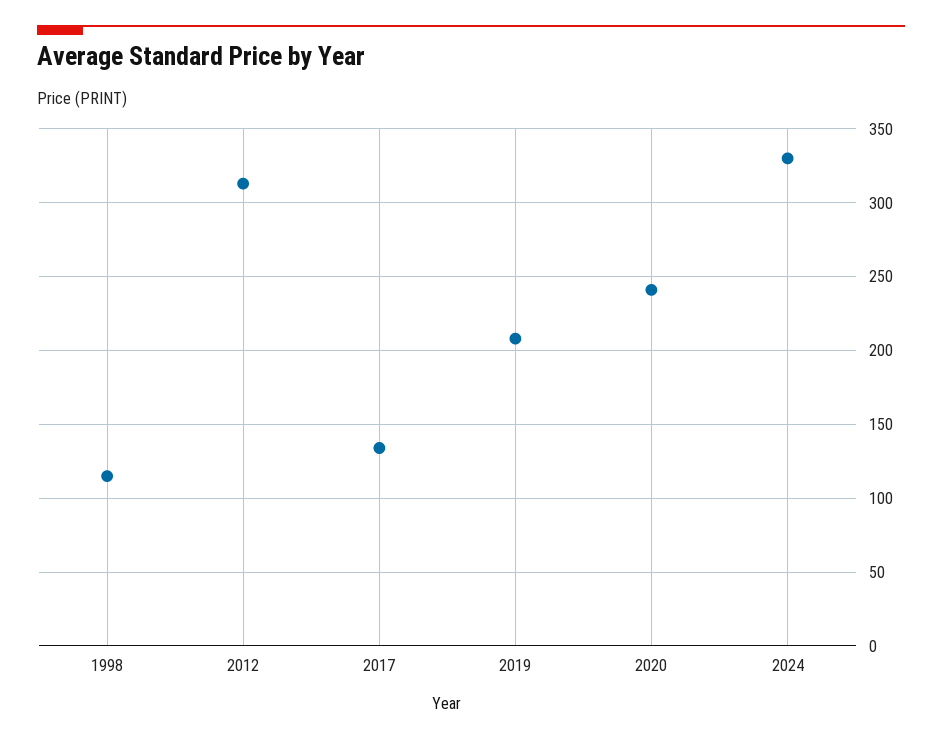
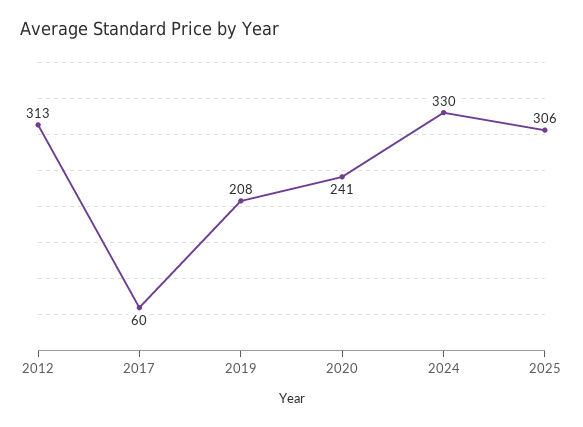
1998: 115 -> none
2017: 135 -> 60
2025: none -> 306

